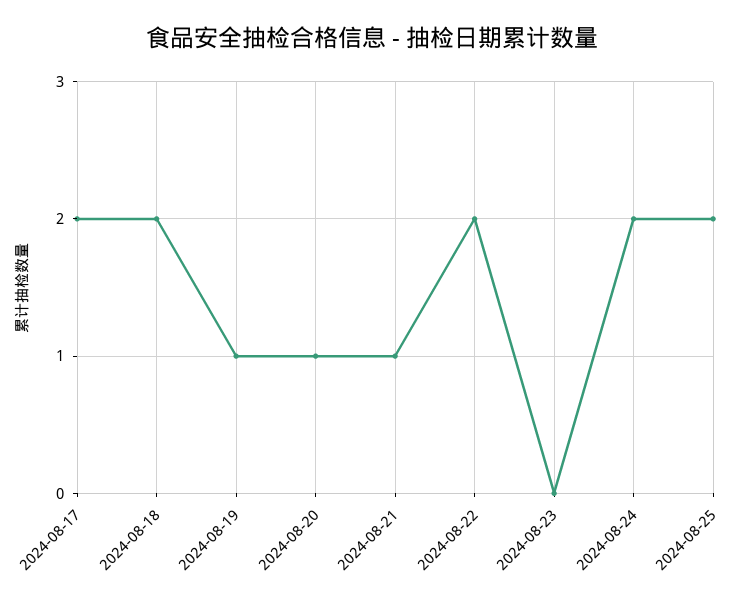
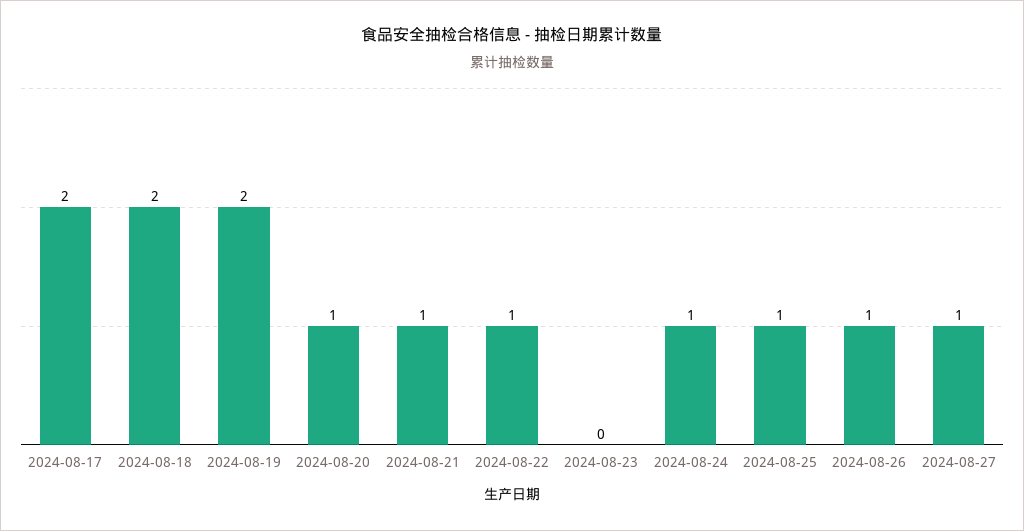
2024-08-19: 1 -> 2
2024-08-22: 2 -> 1
2024-08-24: 2 -> 1
2024-08-25: 2 -> 1
2024-08-26: none -> 1
2024-08-27: none -> 1

